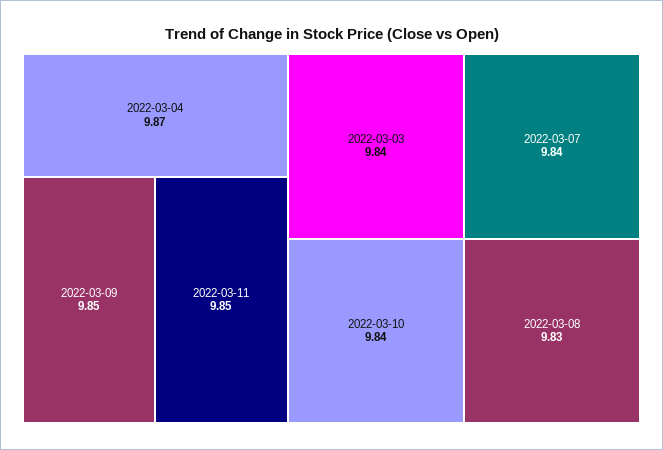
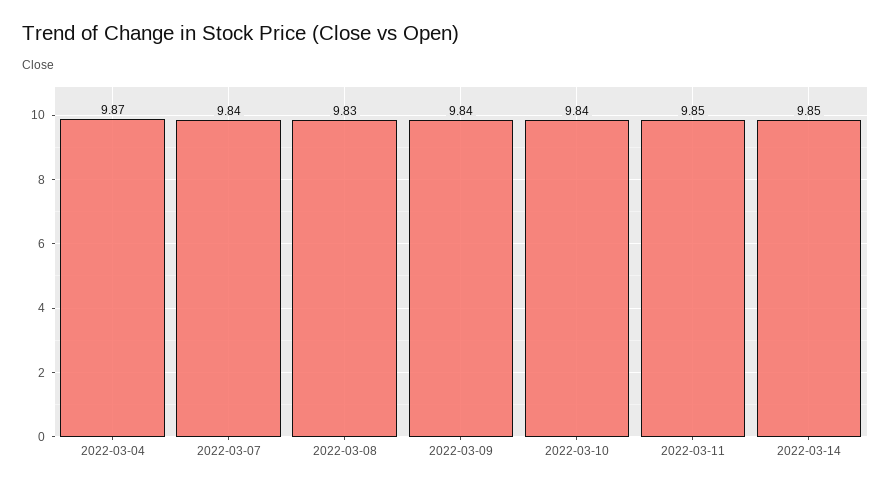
2022-03-09: 9.85 -> 9.84
2022-03-03: 9.84 -> none
2022-03-14: none -> 9.85

